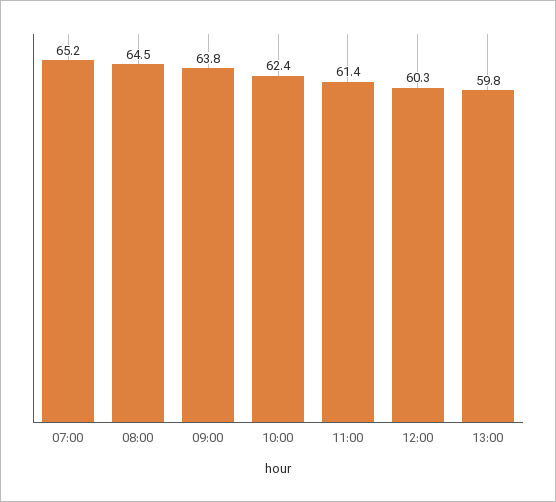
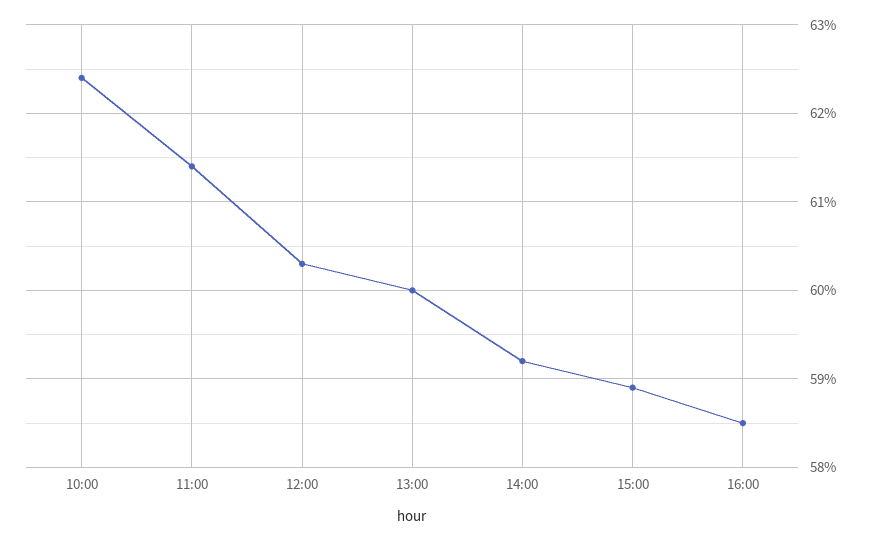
07:00: 65.2 -> none
08:00: 64.5 -> none
09:00: 63.8 -> none
13:00: 59.8 -> 60
14:00: none -> 59.2
15:00: none -> 58.9
16:00: none -> 58.5

